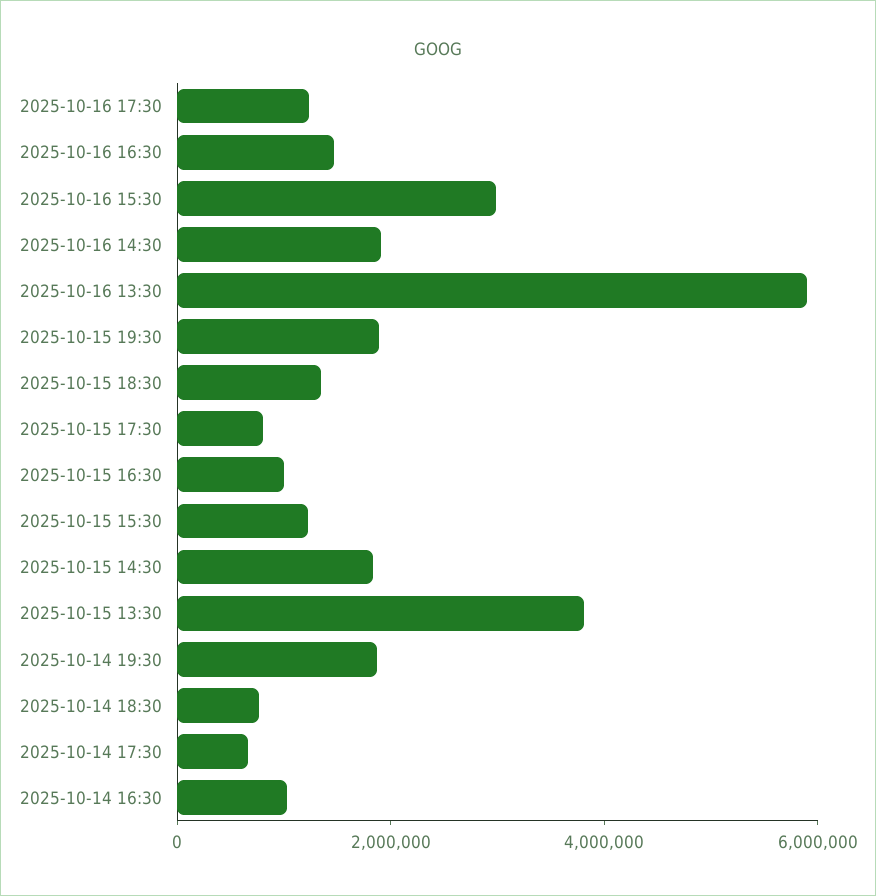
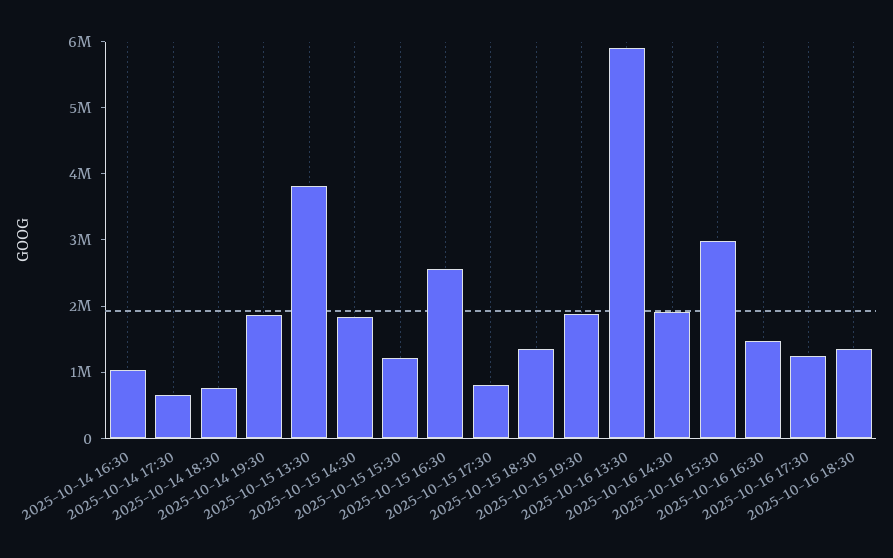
2025-10-15 16:30: 1000000 -> 2600000
2025-10-16 18:30: none -> 1400000

